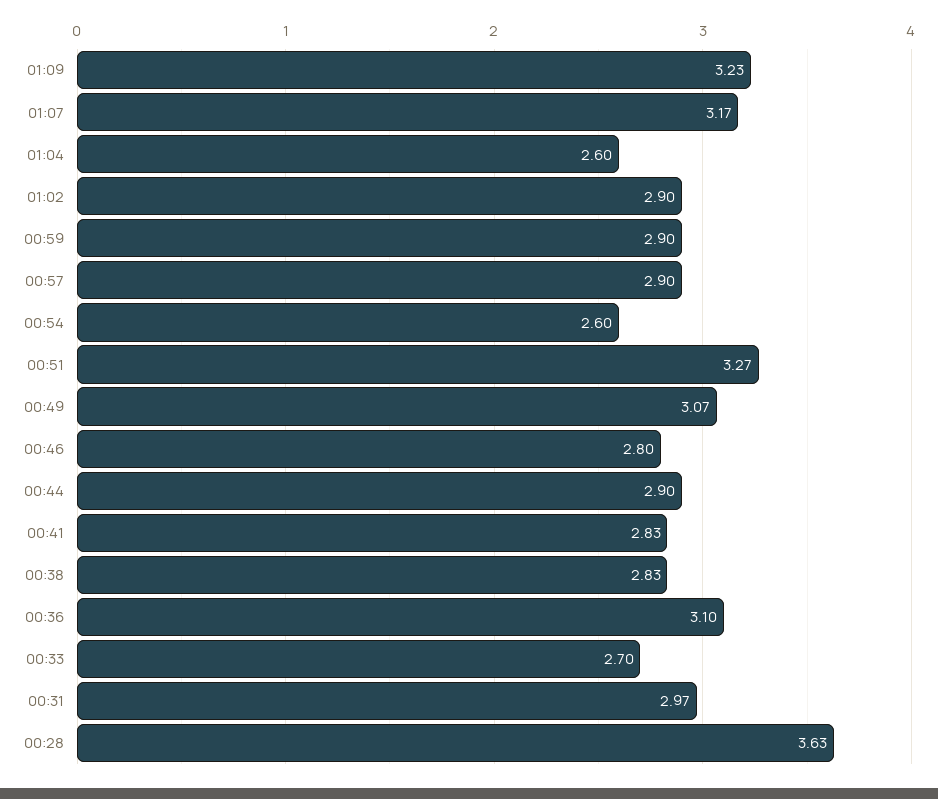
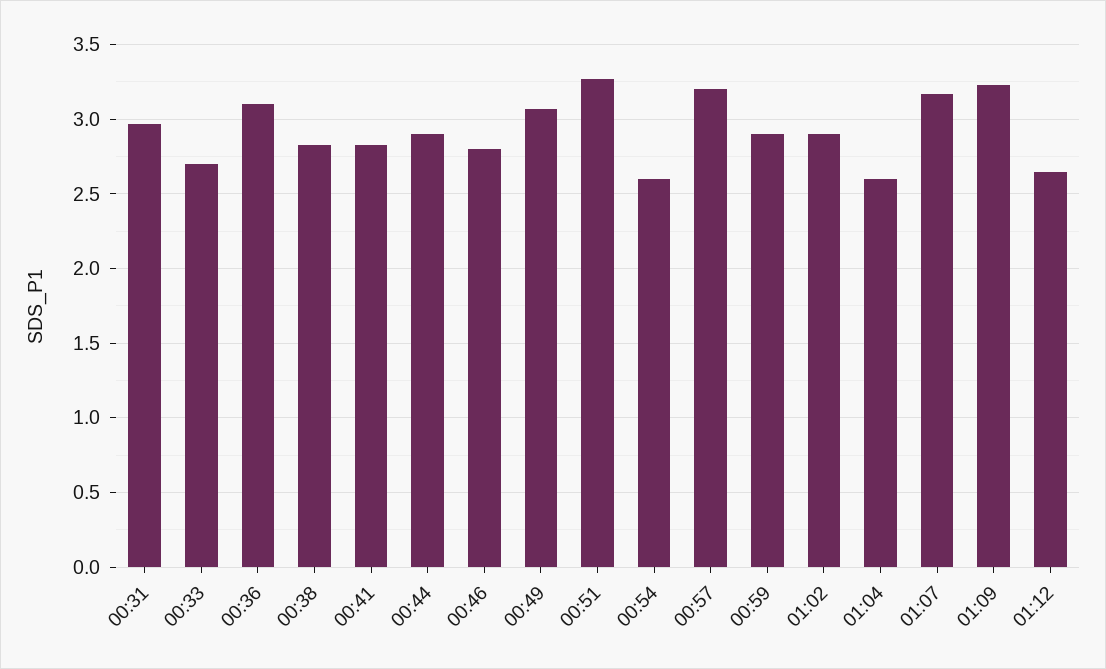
00:57: 2.9 -> 3.2
00:28: 3.63 -> none
01:12: none -> 2.65

